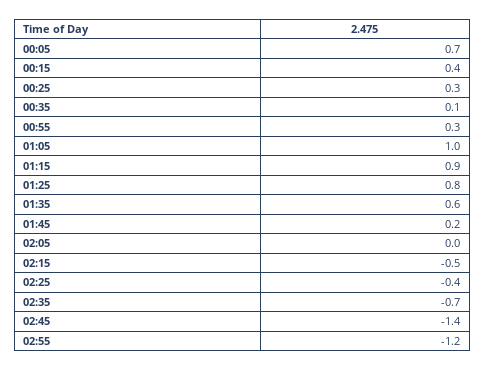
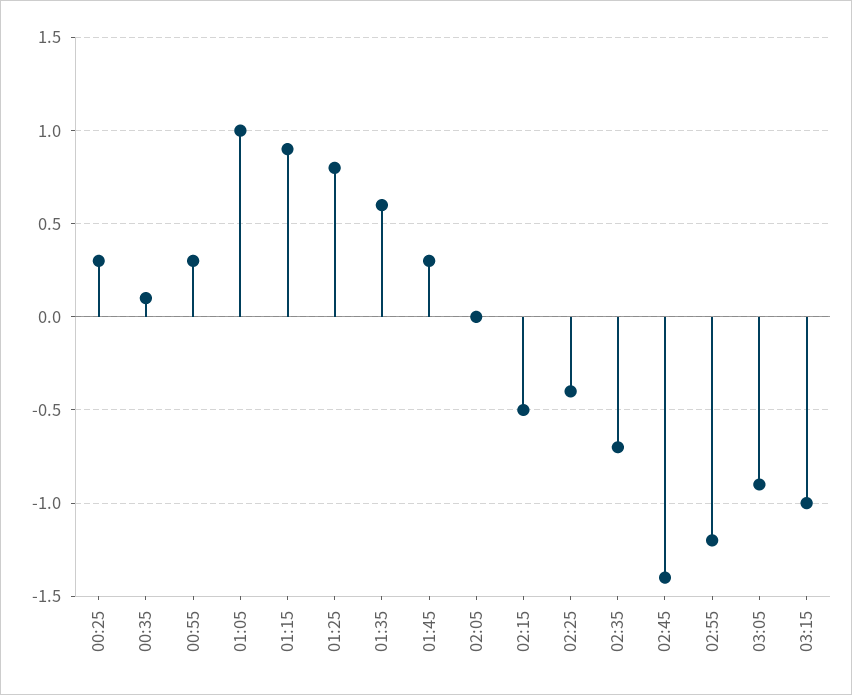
00:05: 0.7 -> none
00:15: 0.4 -> none
01:45: 0.2 -> 0.3
03:05: none -> -0.9
03:15: none -> -1

